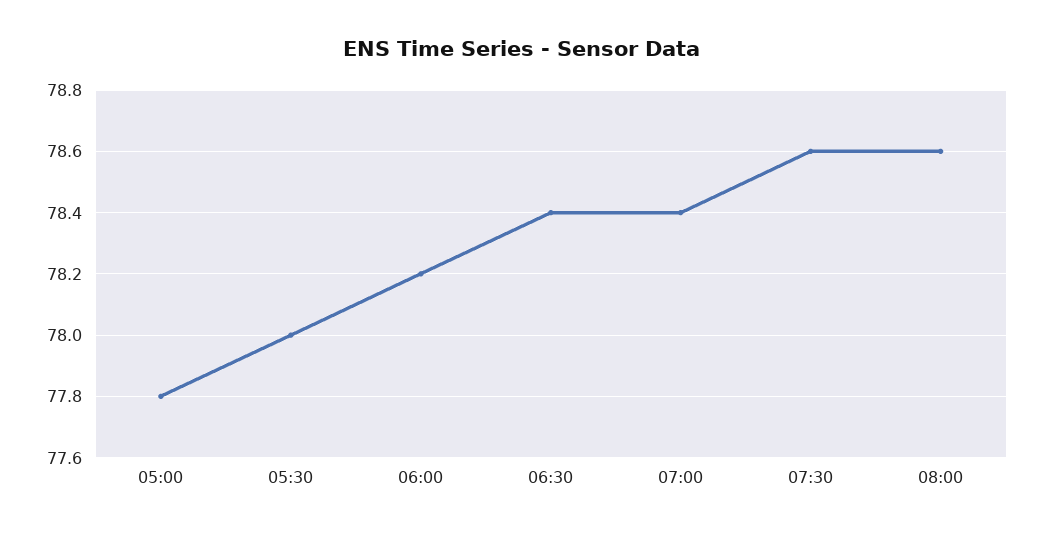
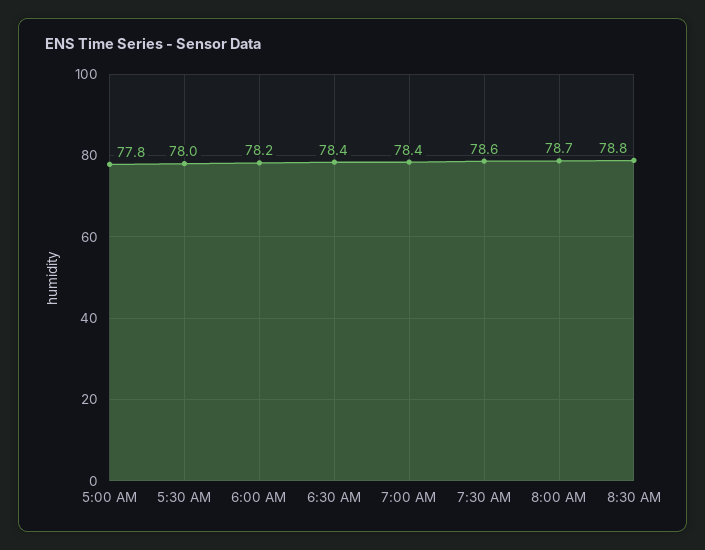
08:00: 78.6 -> 78.7
8:30 AM: none -> 78.8

